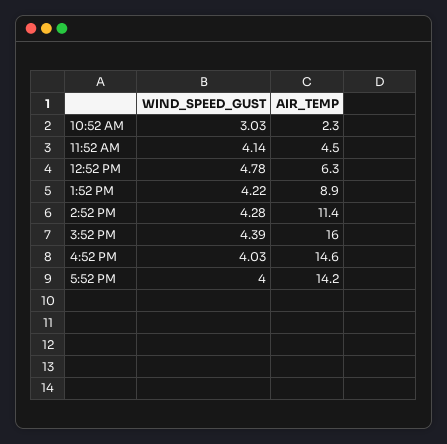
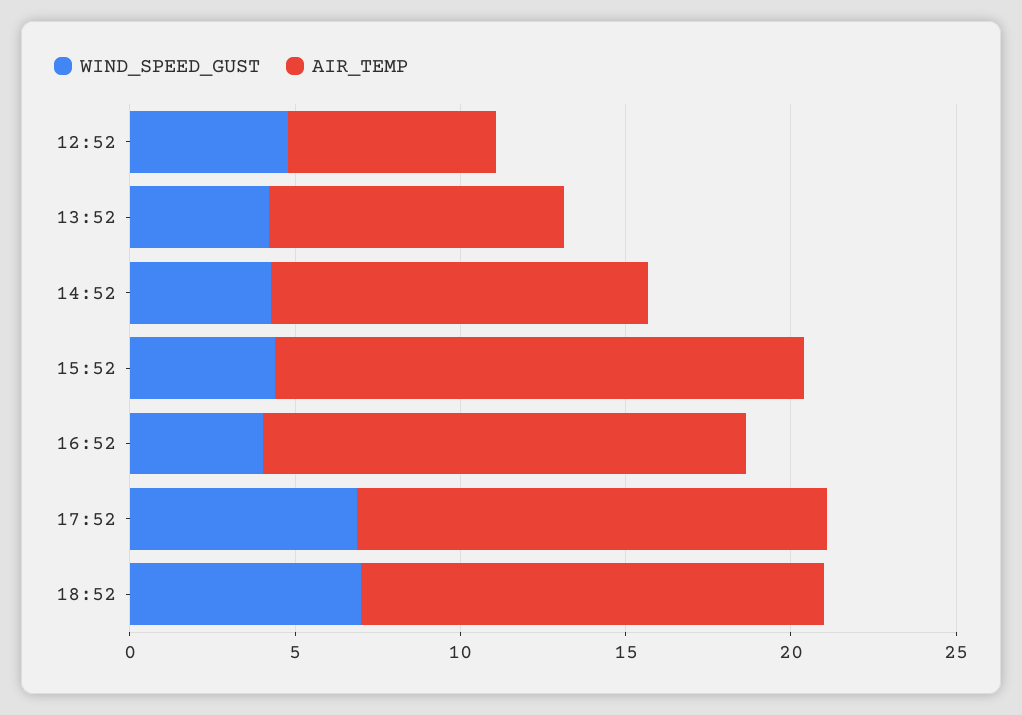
WIND_SPEED_GUST, 10:52 AM: 3.03 -> none
AIR_TEMP, 10:52 AM: 2.3 -> none
WIND_SPEED_GUST, 11:52 AM: 4.14 -> none
AIR_TEMP, 11:52 AM: 4.5 -> none
WIND_SPEED_GUST, 5:52 PM: 4 -> 7
WIND_SPEED_GUST, 18:52: none -> 7
AIR_TEMP, 18:52: none -> 14

